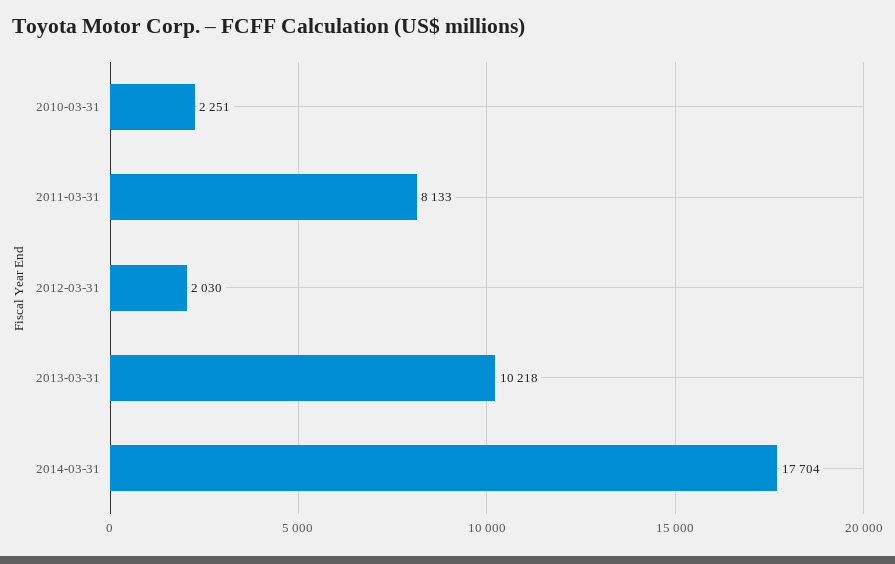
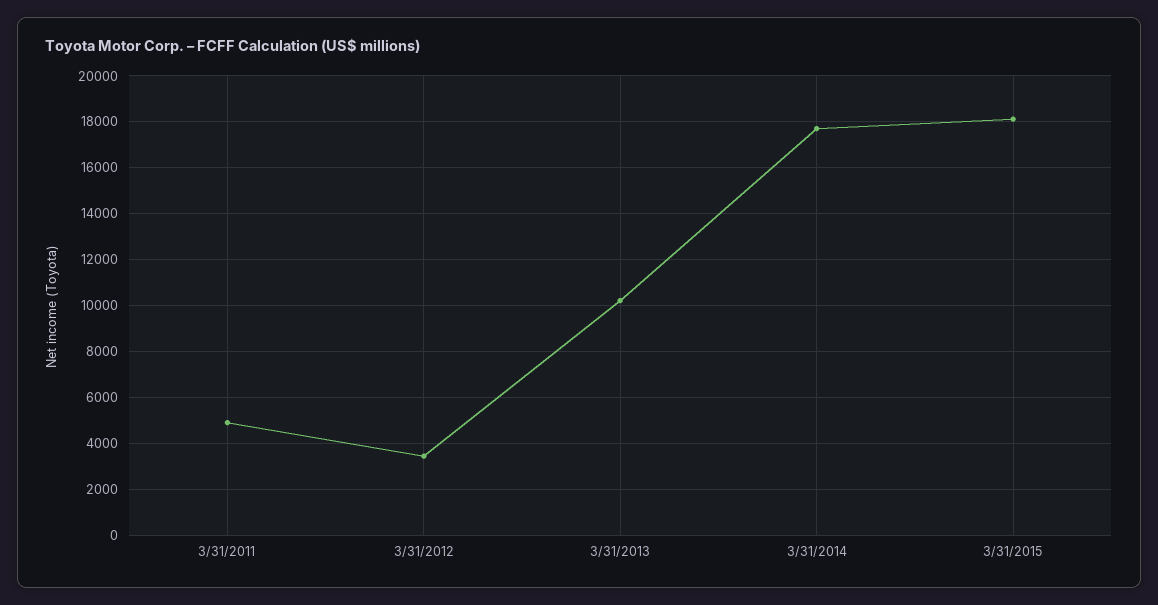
2010-03-31: 2251 -> none
2011-03-31: 8133 -> 5000
2012-03-31: 2030 -> 3500
3/31/2015: none -> 18000

